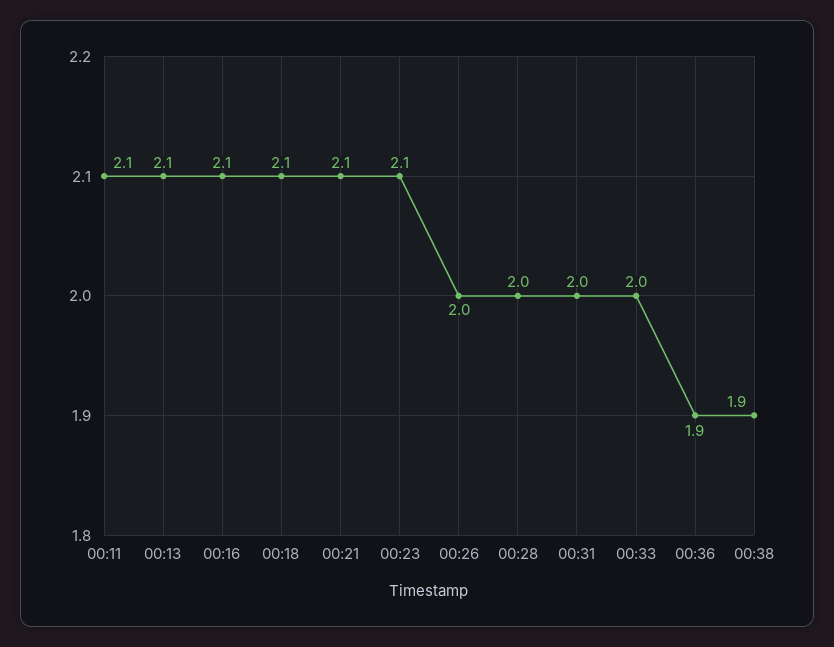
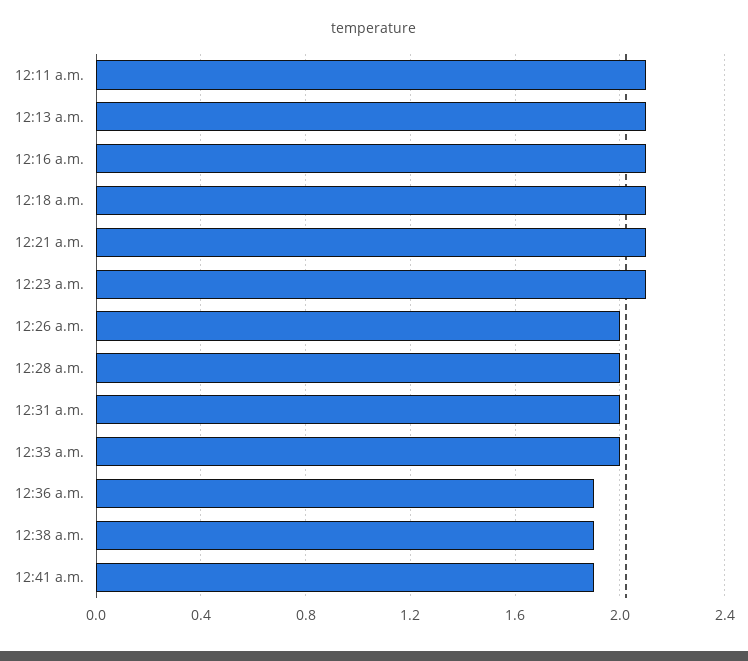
12:41 a.m.: none -> 1.9

